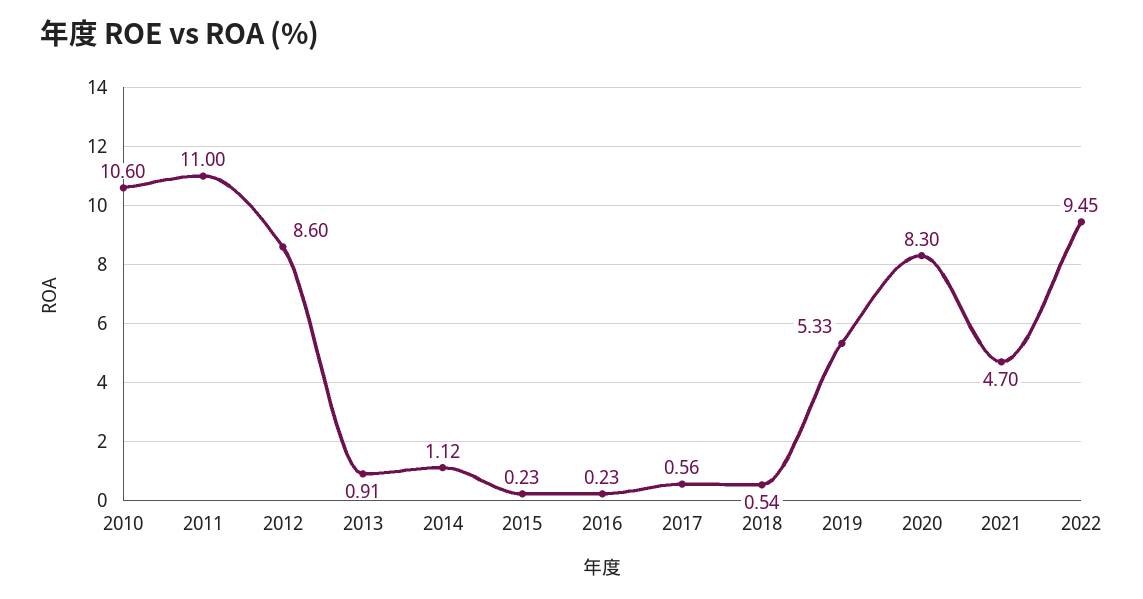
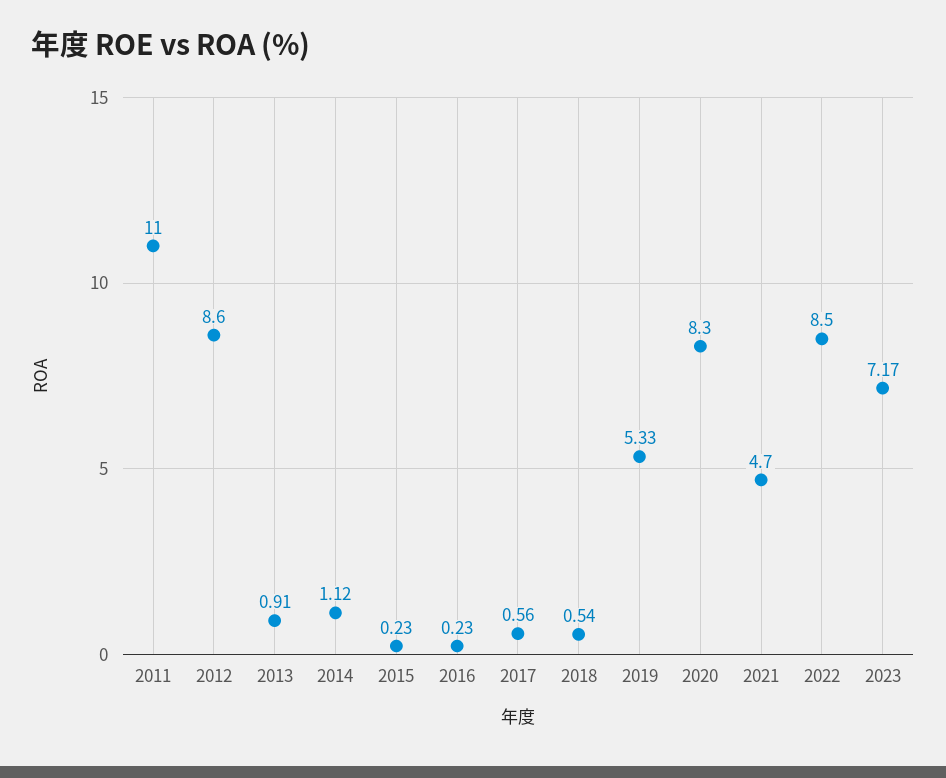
2010: 10.6 -> none
2022: 9.45 -> 8.5
2023: none -> 7.17

